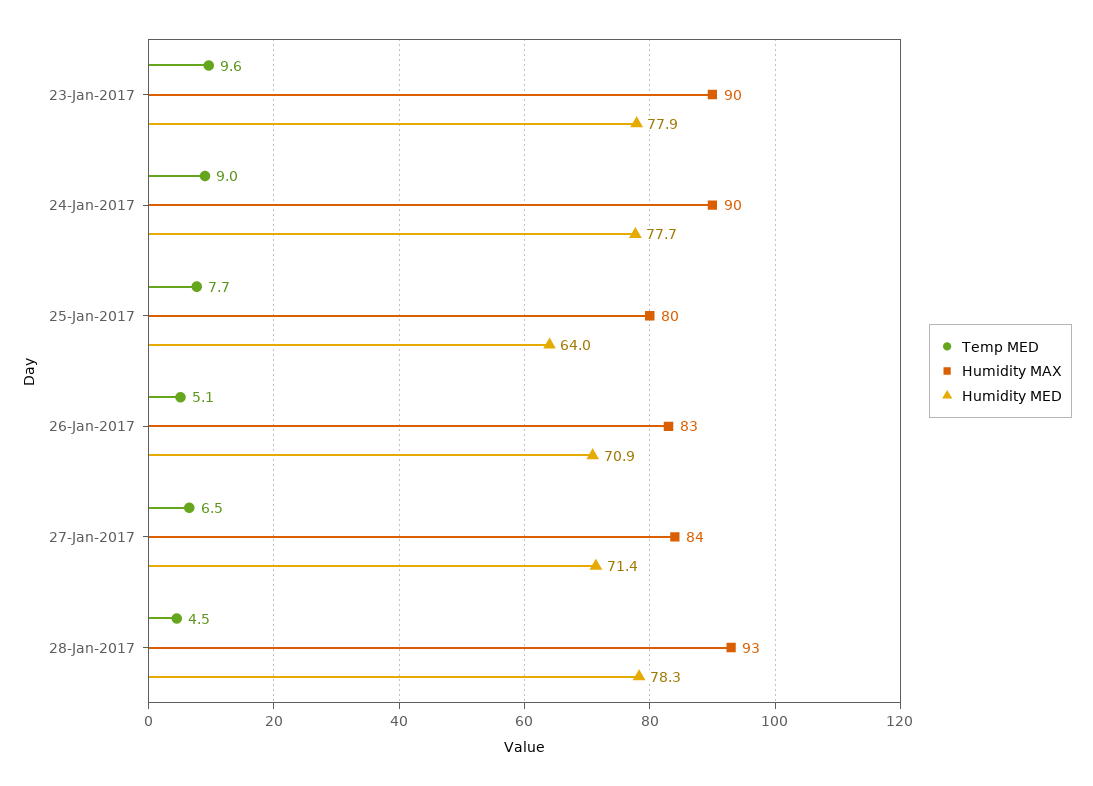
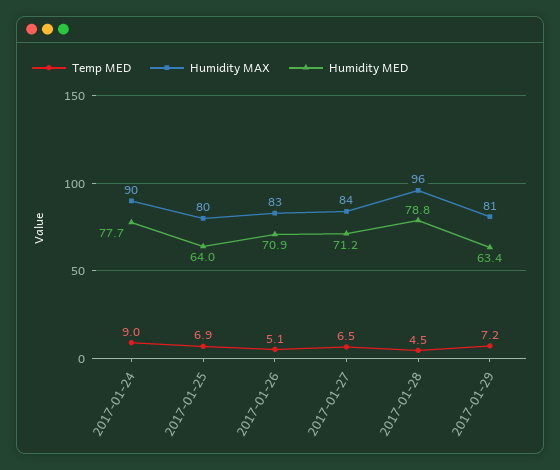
Temp MED, 23-Jan-2017: 9.6 -> none
Humidity MAX, 23-Jan-2017: 90 -> none
Humidity MED, 23-Jan-2017: 77.9 -> none
Temp MED, 25-Jan-2017: 7.7 -> 6.9
Humidity MED, 27-Jan-2017: 71.4 -> 71.2
Humidity MAX, 28-Jan-2017: 93 -> 96
Humidity MED, 28-Jan-2017: 78.3 -> 78.8
Temp MED, 2017-01-29: none -> 7.2
Humidity MAX, 2017-01-29: none -> 81
Humidity MED, 2017-01-29: none -> 63.4

